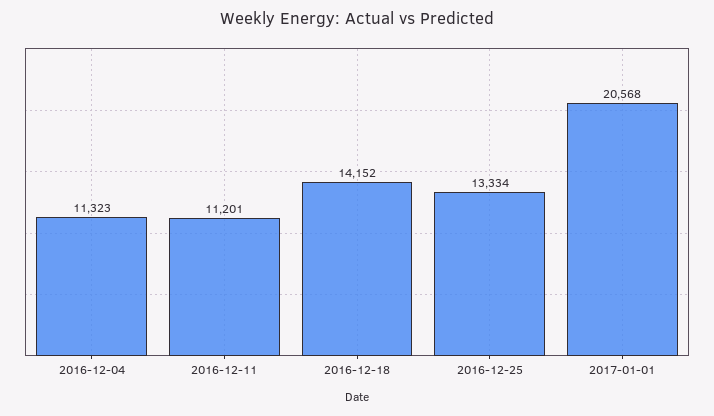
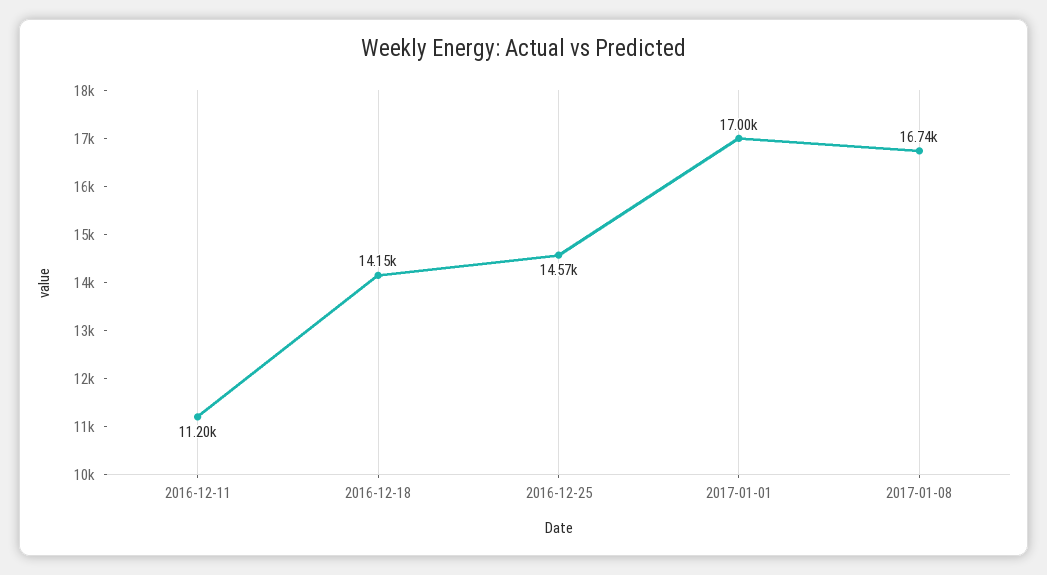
2016-12-04: 11323 -> none
2016-12-25: 13334 -> 14570
2017-01-01: 20568 -> 17000
2017-01-08: none -> 16740

